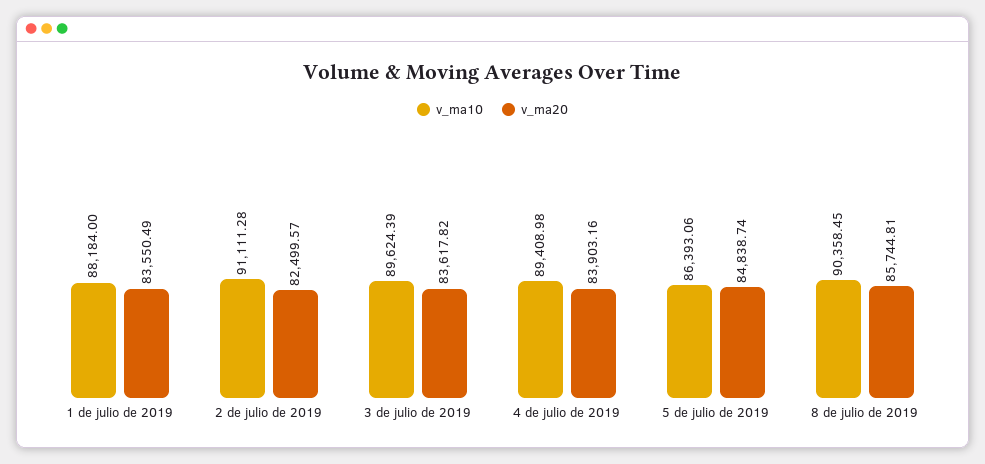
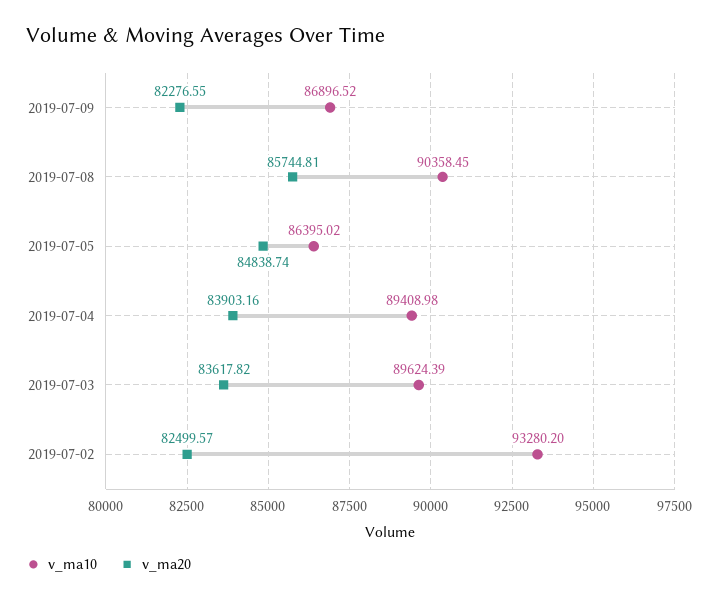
v_ma10, 1 de julio de 2019: 88184 -> none
v_ma20, 1 de julio de 2019: 83550.49 -> none
v_ma10, 2 de julio de 2019: 91111.28 -> 93280.2
v_ma10, 5 de julio de 2019: 86393.06 -> 86395.02
v_ma10, 2019-07-09: none -> 86896.52
v_ma20, 2019-07-09: none -> 82276.55

